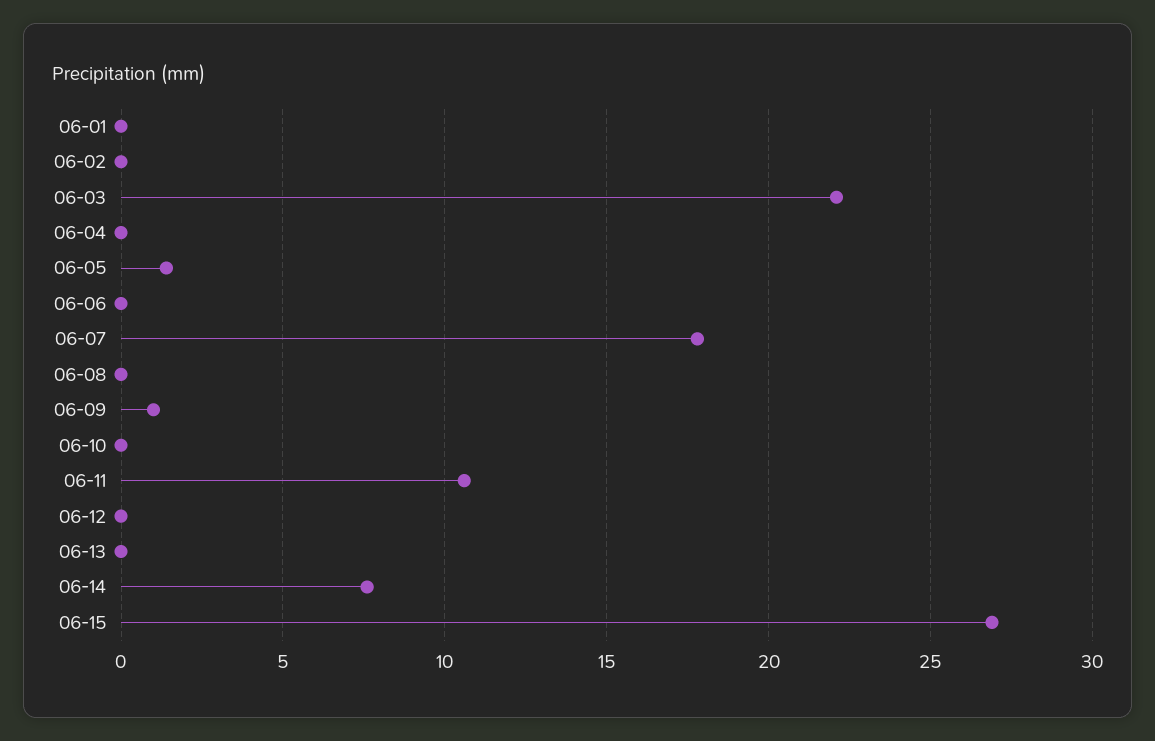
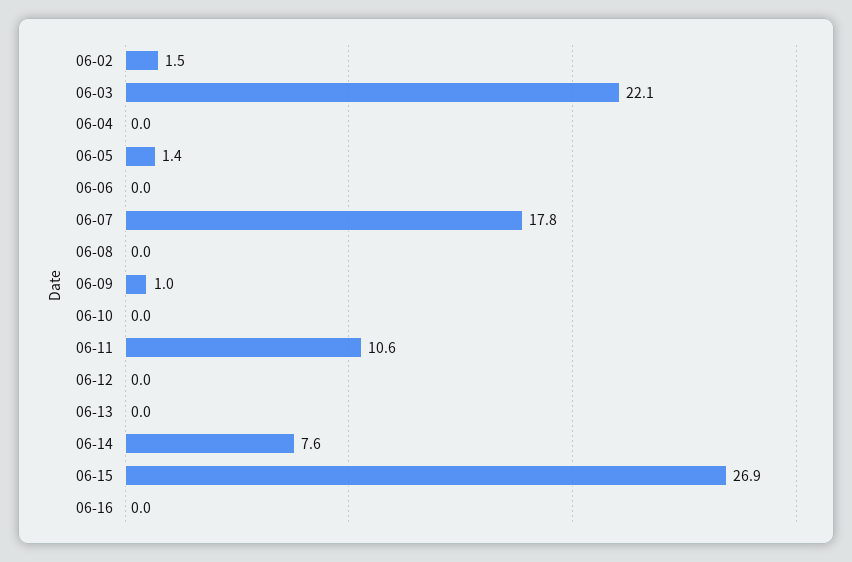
06-01: 0 -> none
06-02: 0 -> 1.5
06-16: none -> 0

